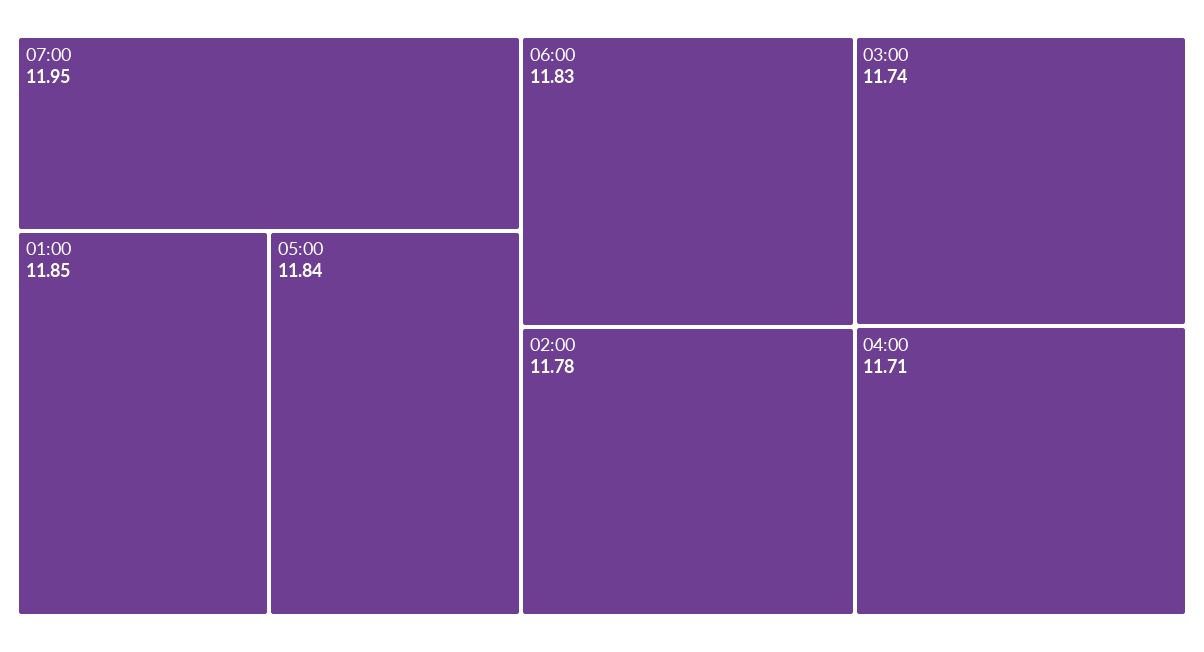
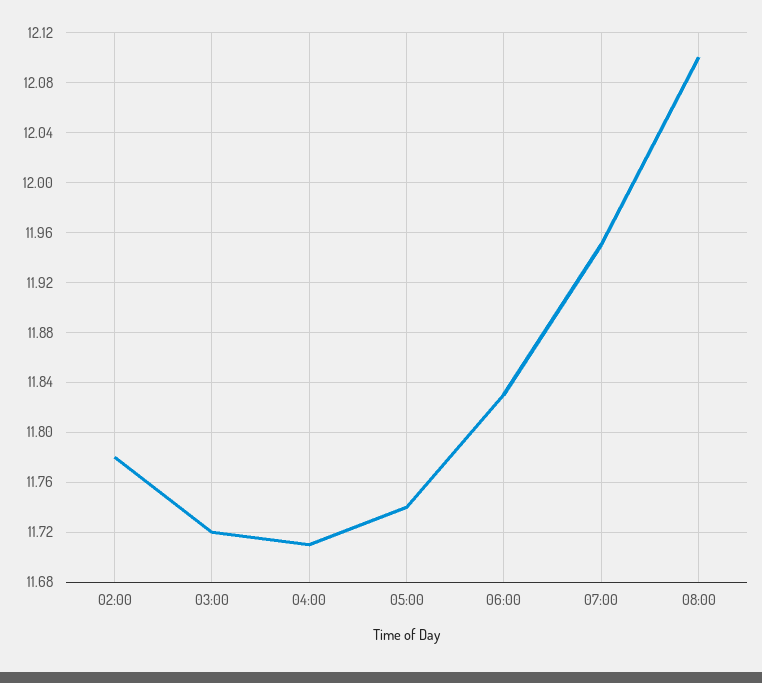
01:00: 11.85 -> none
05:00: 11.84 -> 11.74
03:00: 11.74 -> 11.72
08:00: none -> 12.1

